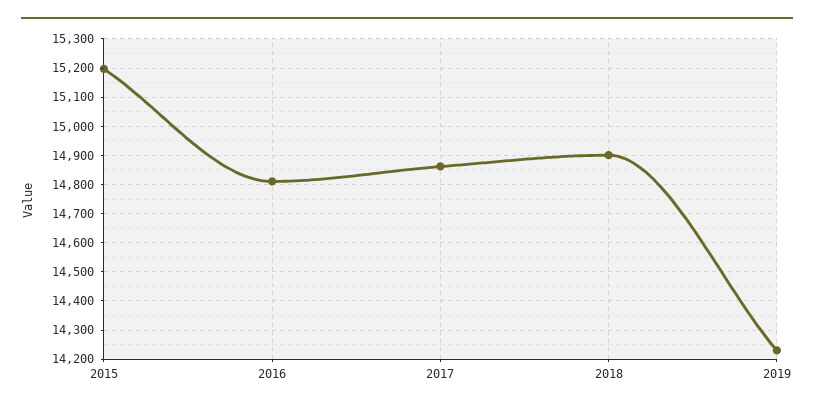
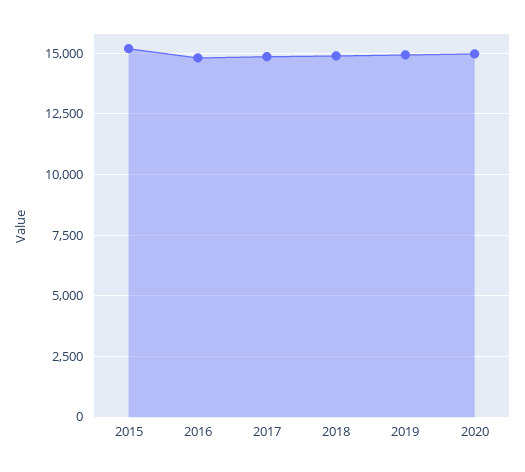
2019: 14225 -> 15000
2020: none -> 15000

